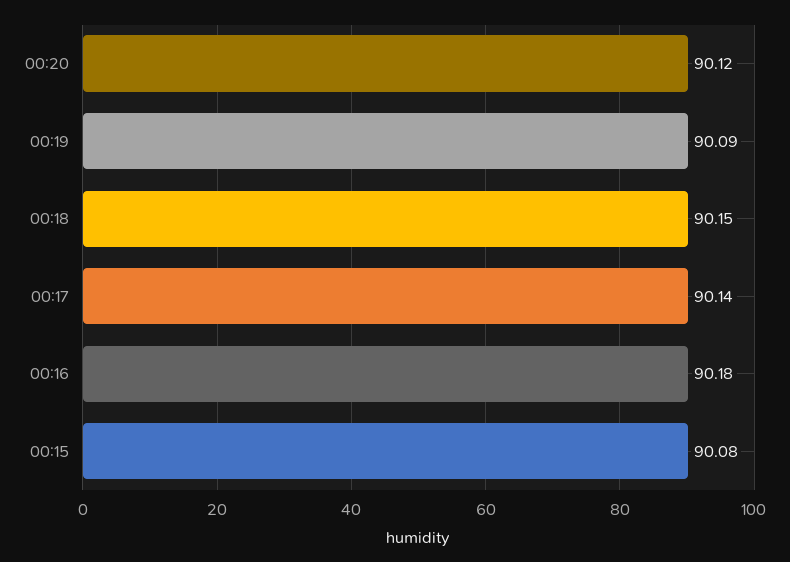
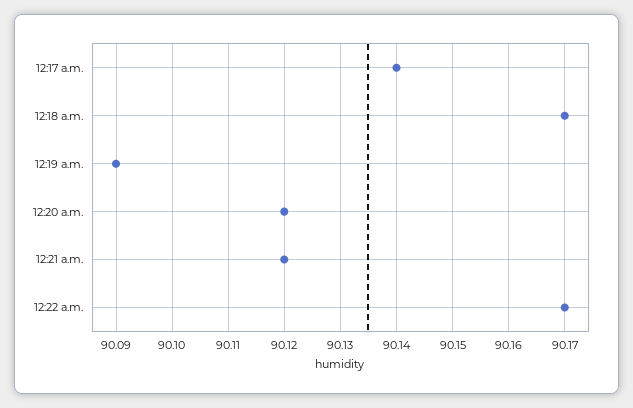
00:18: 90.15 -> 90.17
00:16: 90.18 -> none
00:15: 90.08 -> none
12:21 a.m.: none -> 90.12
12:22 a.m.: none -> 90.17

